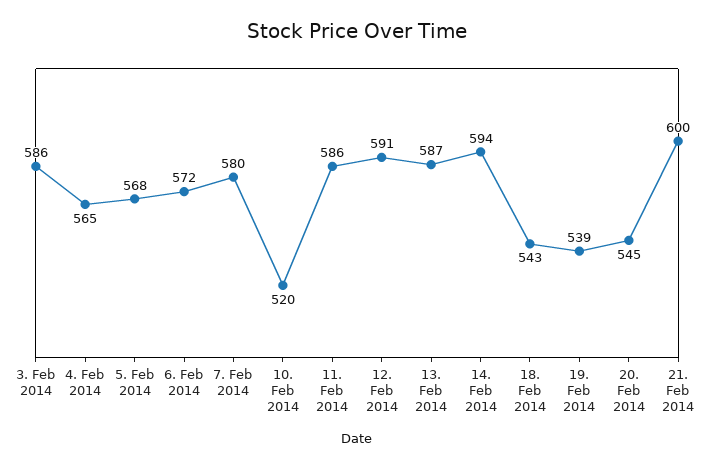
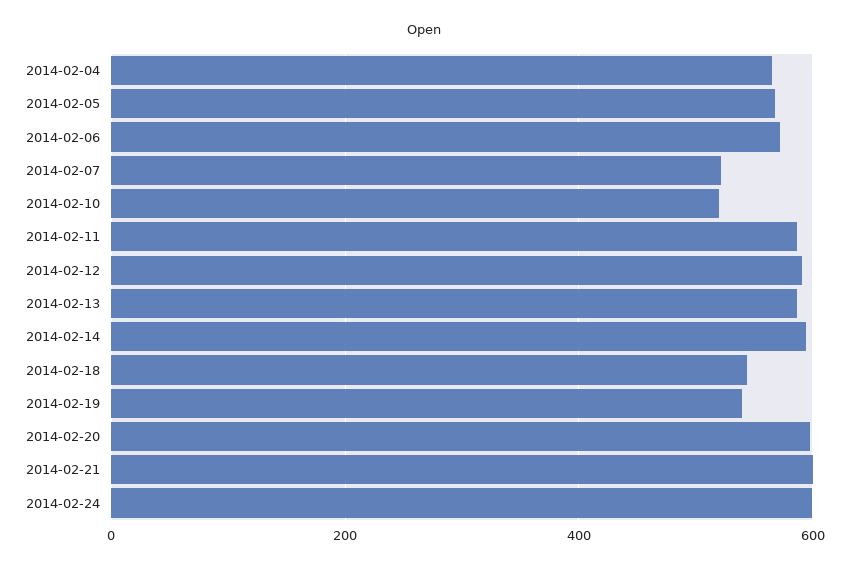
3. Feb 2014: 586 -> none
7. Feb 2014: 580 -> 520
20. Feb 2014: 545 -> 600
2014-02-24: none -> 600

